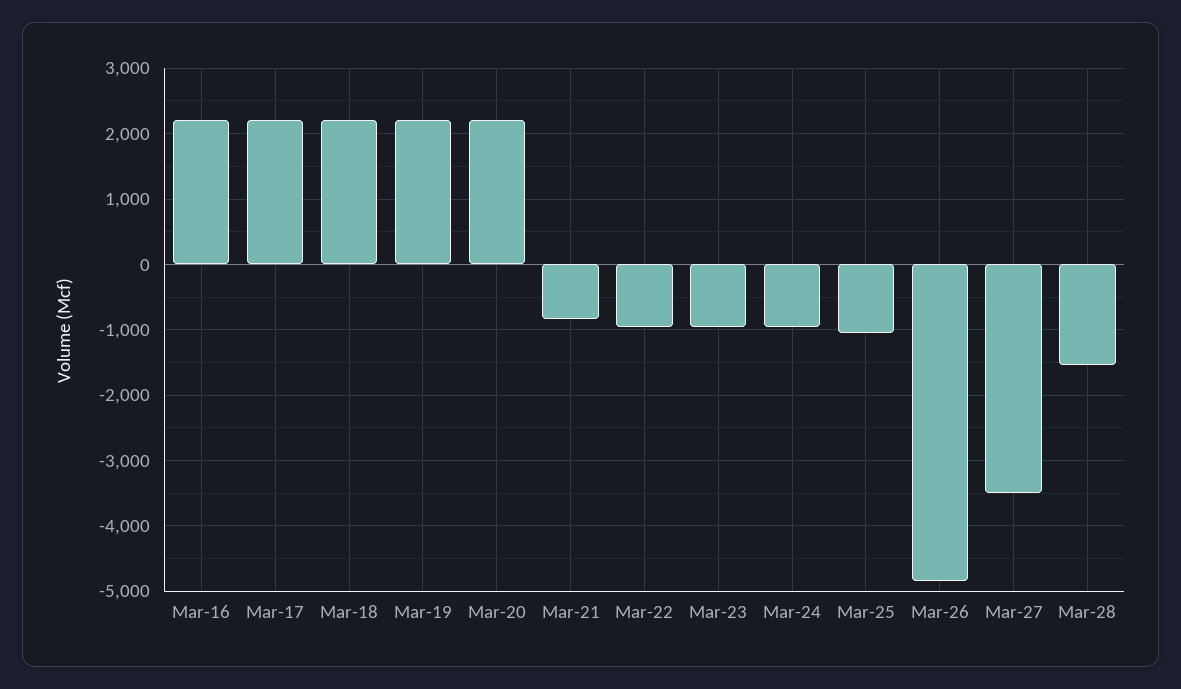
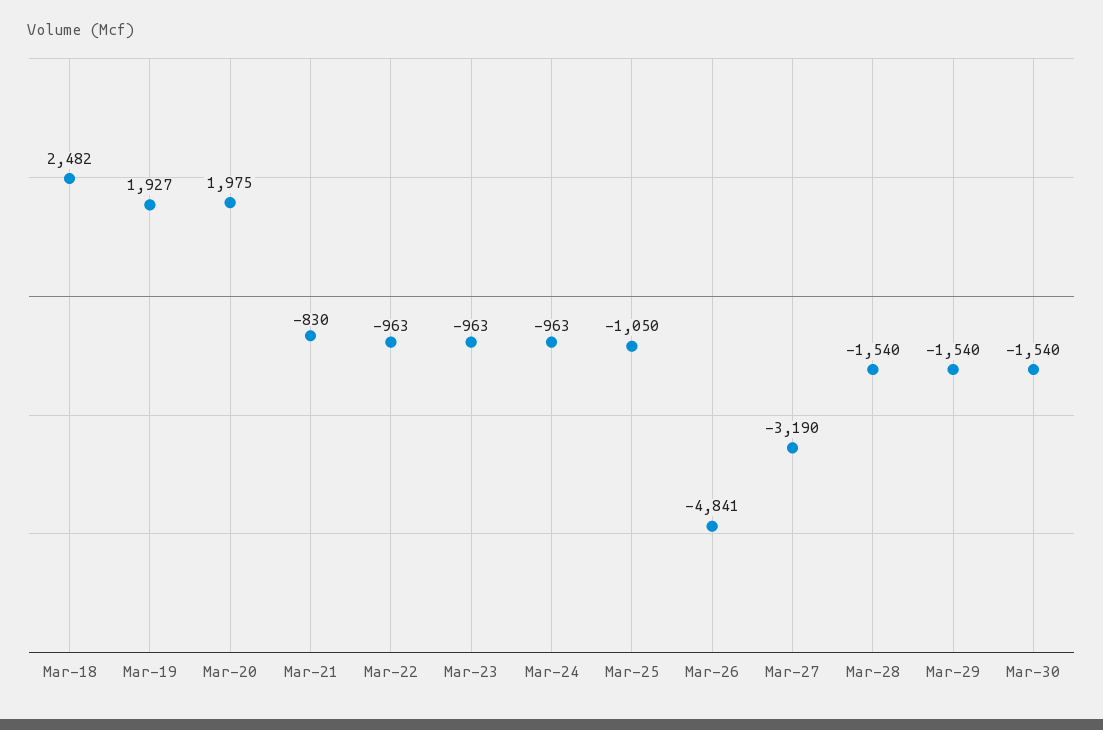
Mar-16: 2200 -> none
Mar-17: 2200 -> none
Mar-18: 2200 -> 2482
Mar-19: 2200 -> 1927
Mar-20: 2200 -> 1975
Mar-27: -3500 -> -3190
Mar-29: none -> -1540
Mar-30: none -> -1540

